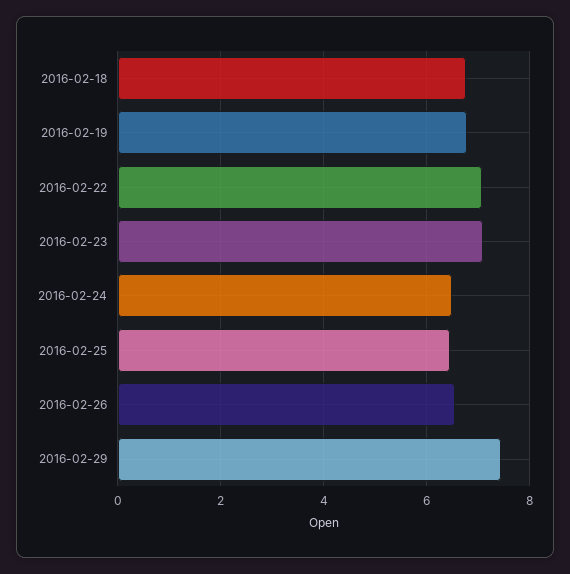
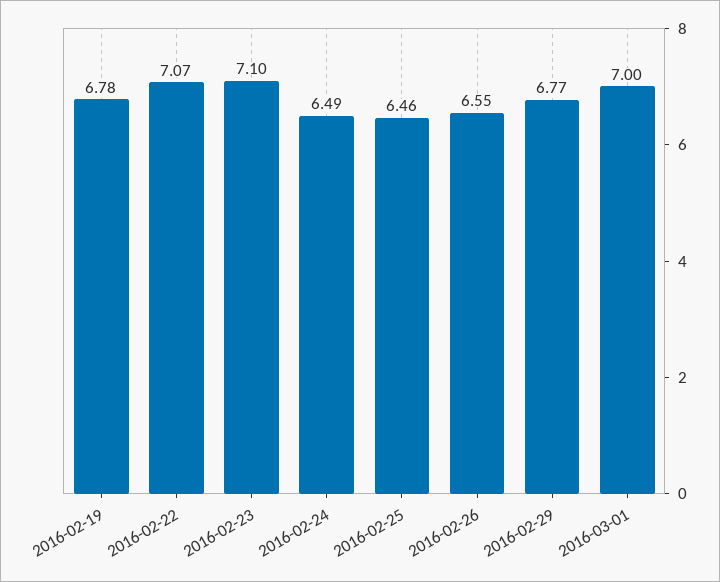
2016-02-18: 6.8 -> none
2016-02-29: 7.4 -> 6.77
2016-03-01: none -> 7

